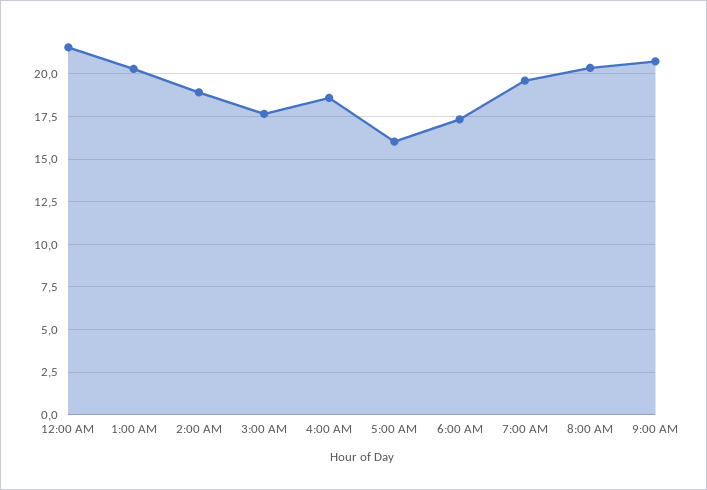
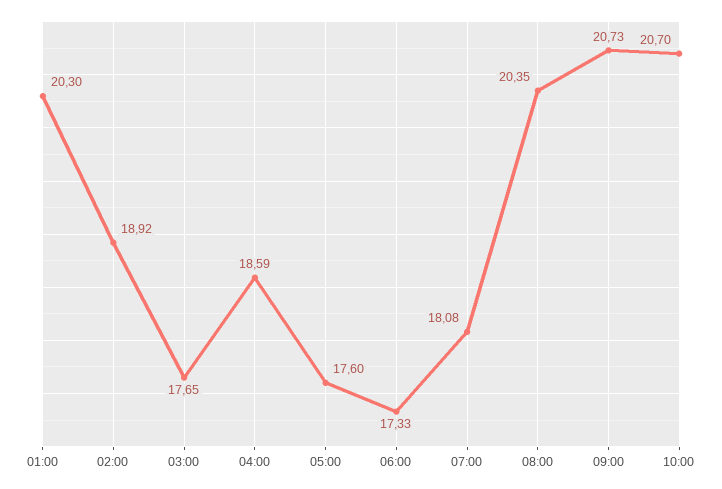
12:00 AM: 21.5 -> none
5:00 AM: 16 -> 17.6
7:00 AM: 19.5 -> 18.08
10:00: none -> 20.7

